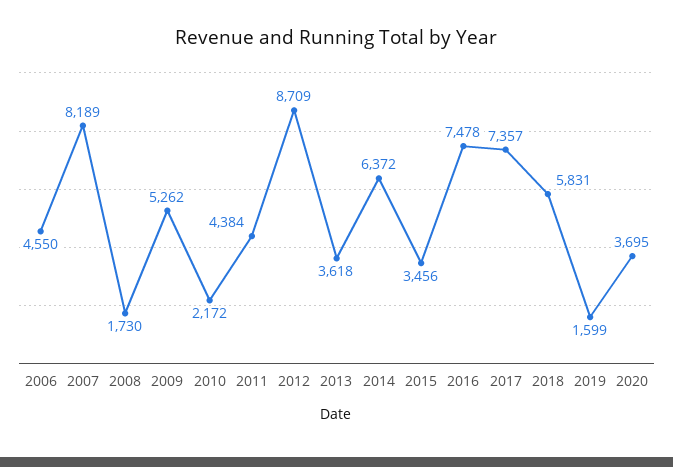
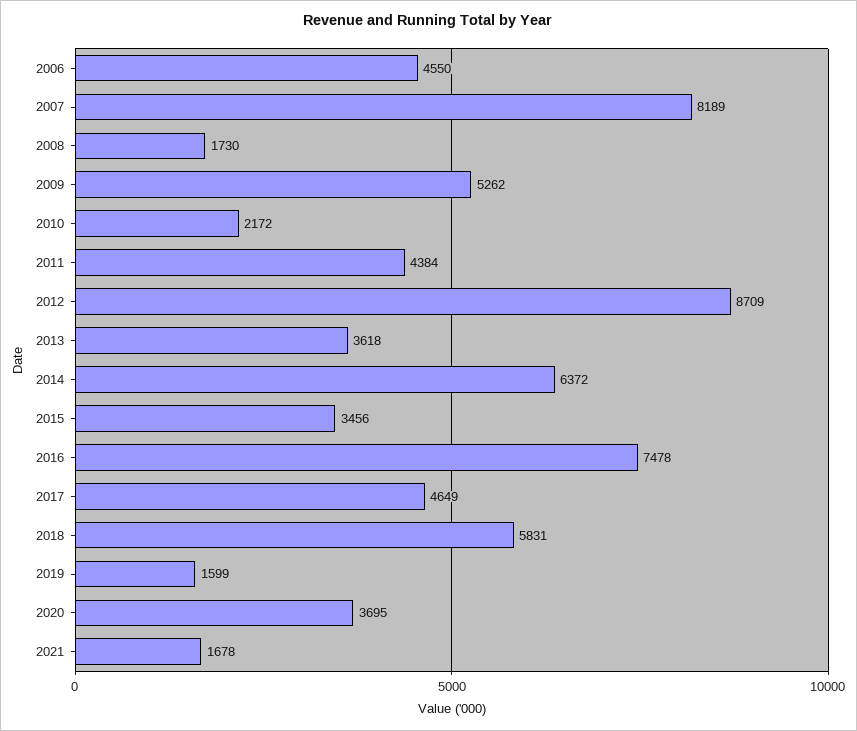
2017: 7357 -> 4649
2021: none -> 1678

